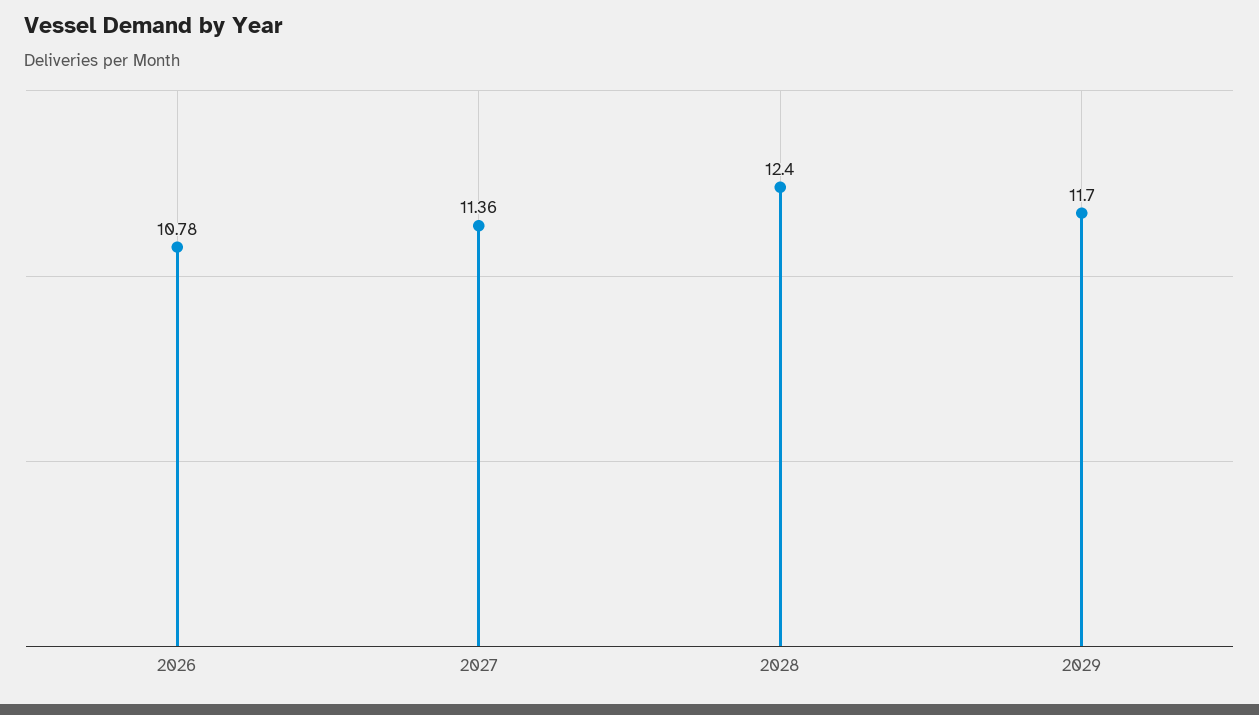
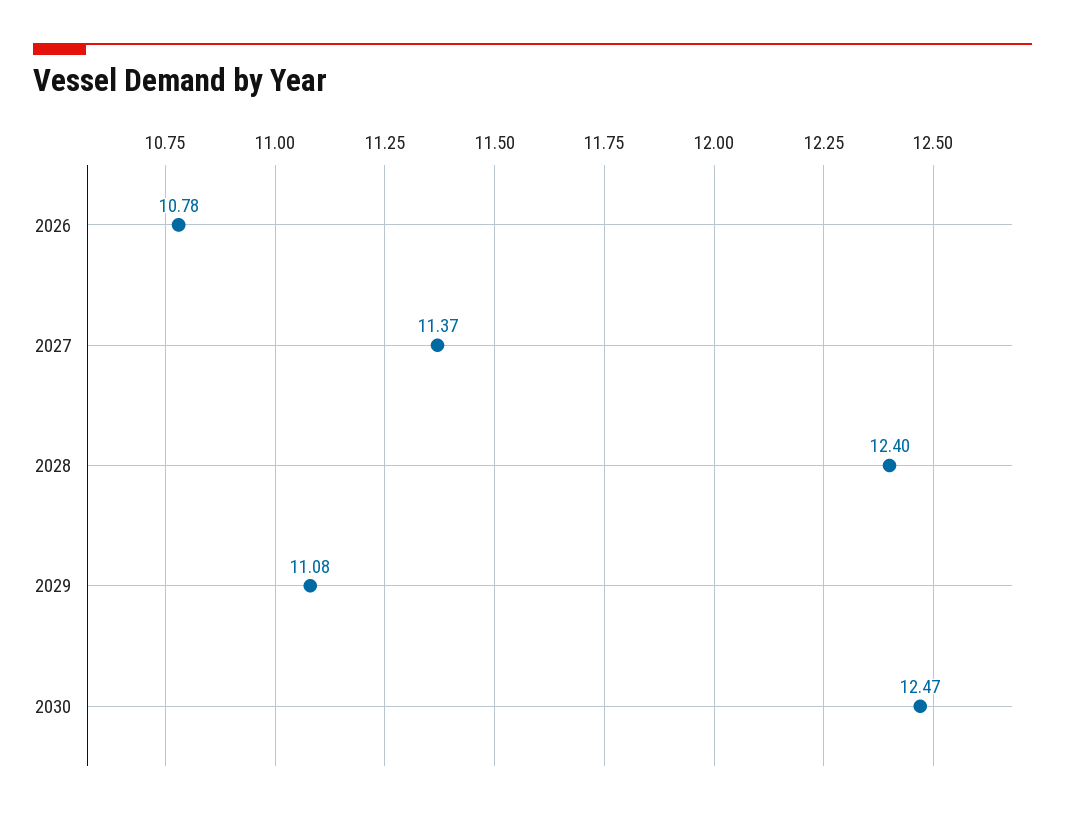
2027: 11.36 -> 11.37
2029: 11.7 -> 11.08
2030: none -> 12.47

